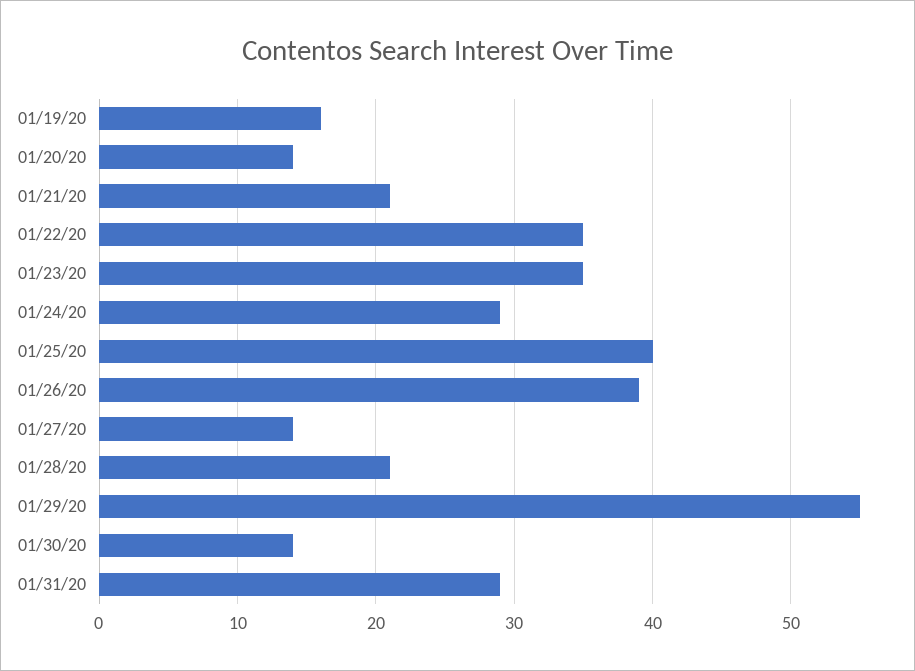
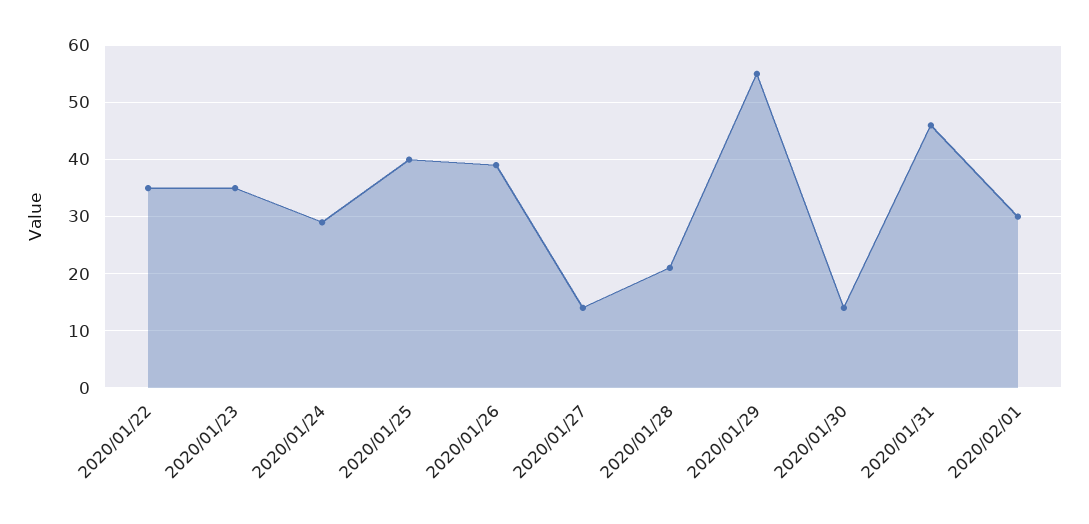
01/19/20: 16 -> none
01/20/20: 14 -> none
01/21/20: 21 -> none
01/31/20: 29 -> 45
2020/02/01: none -> 30

